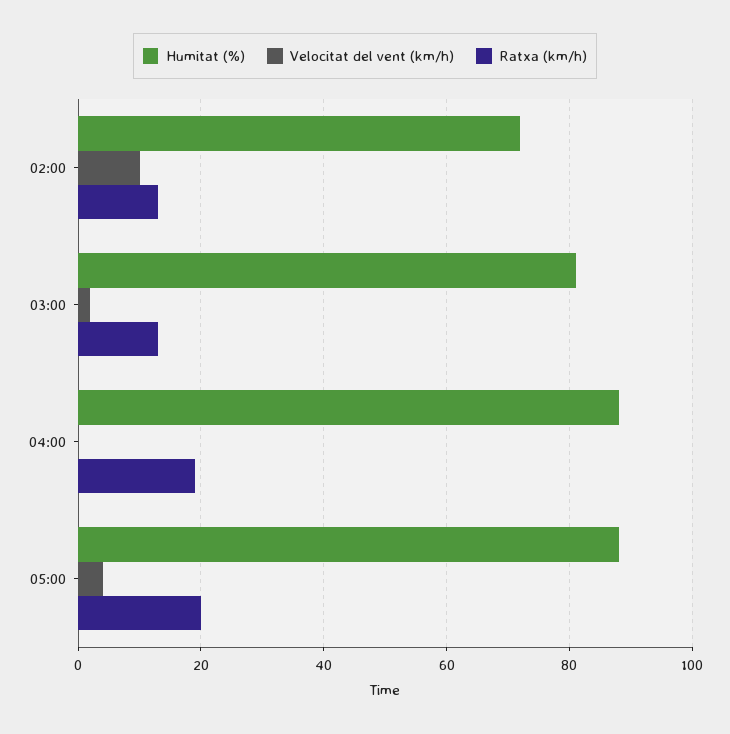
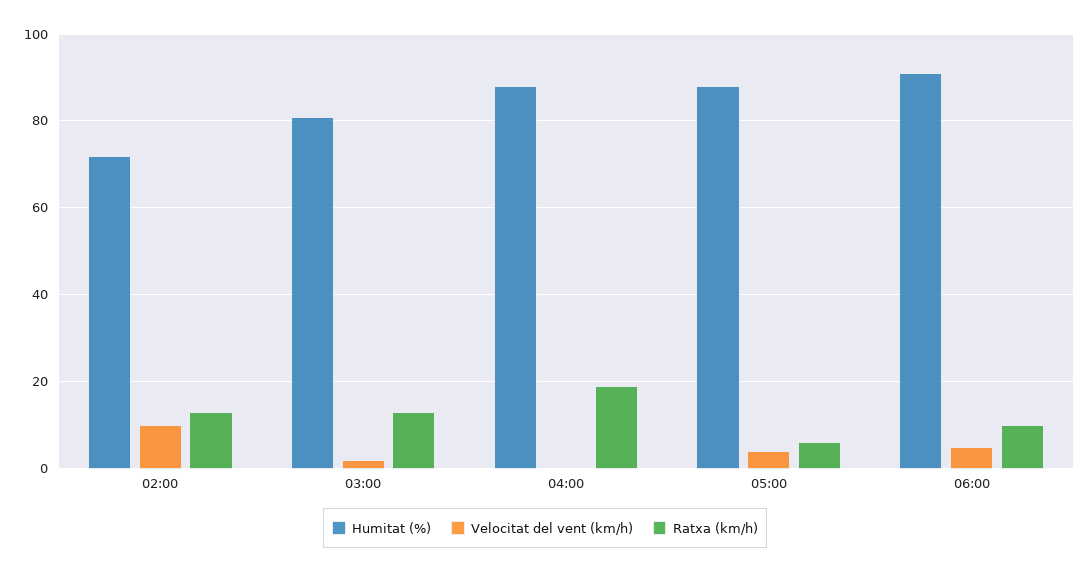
Ratxa (km/h), 05:00: 20 -> 5
Humitat (%), 06:00: none -> 90
Velocitat del vent (km/h), 06:00: none -> 5
Ratxa (km/h), 06:00: none -> 10

